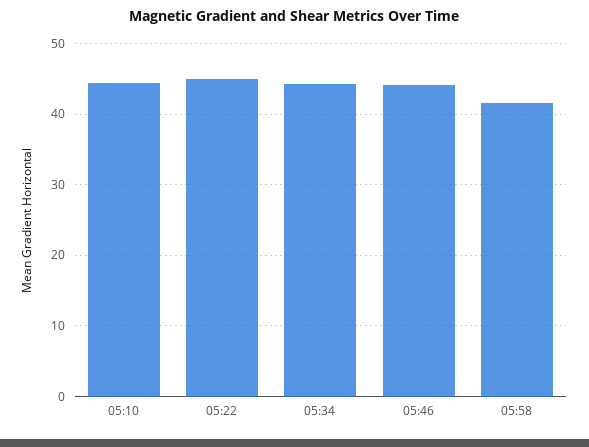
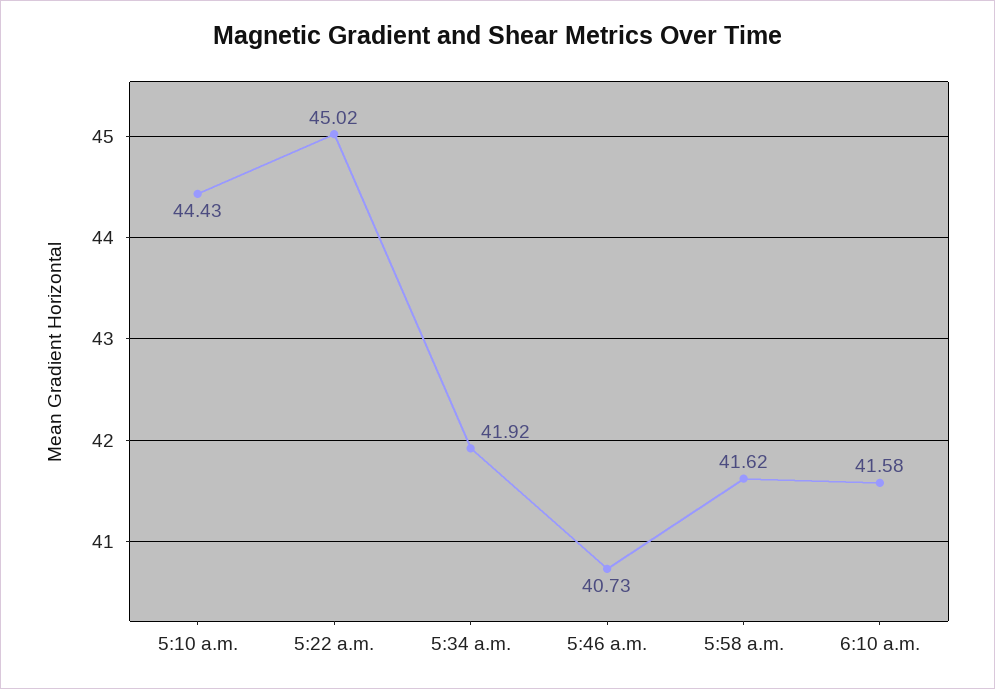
05:34: 44 -> 41.92
05:46: 44 -> 40.73
6:10 a.m.: none -> 41.58

